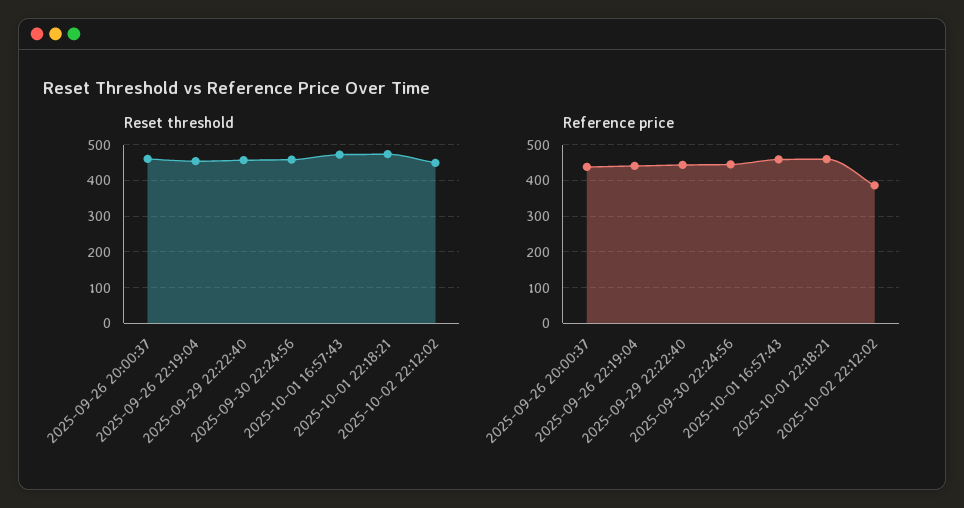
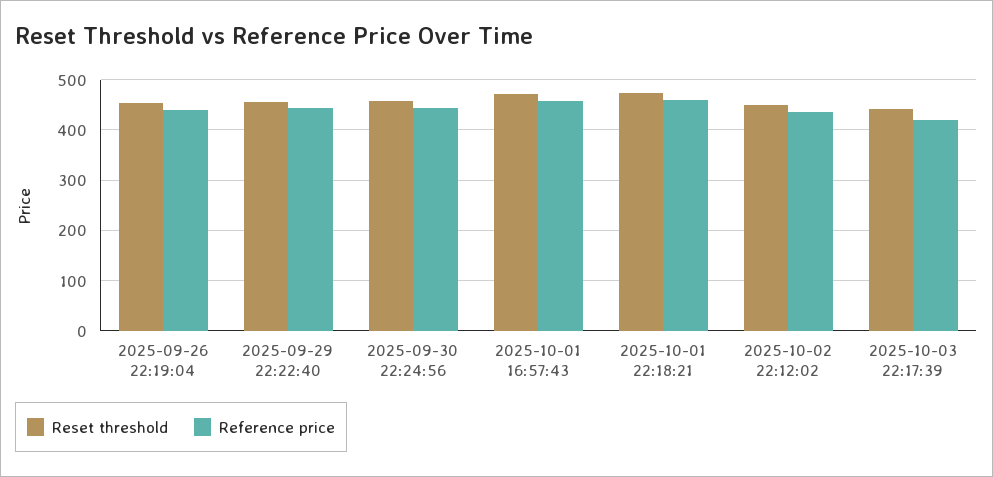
Reset threshold, 2025-09-26 20:00:37: 460 -> none
Reference price, 2025-09-26 20:00:37: 440 -> none
Reference price, 2025-10-02 22:12:02: 380 -> 440
Reset threshold, 2025-10-03 22:17:39: none -> 440
Reference price, 2025-10-03 22:17:39: none -> 420

